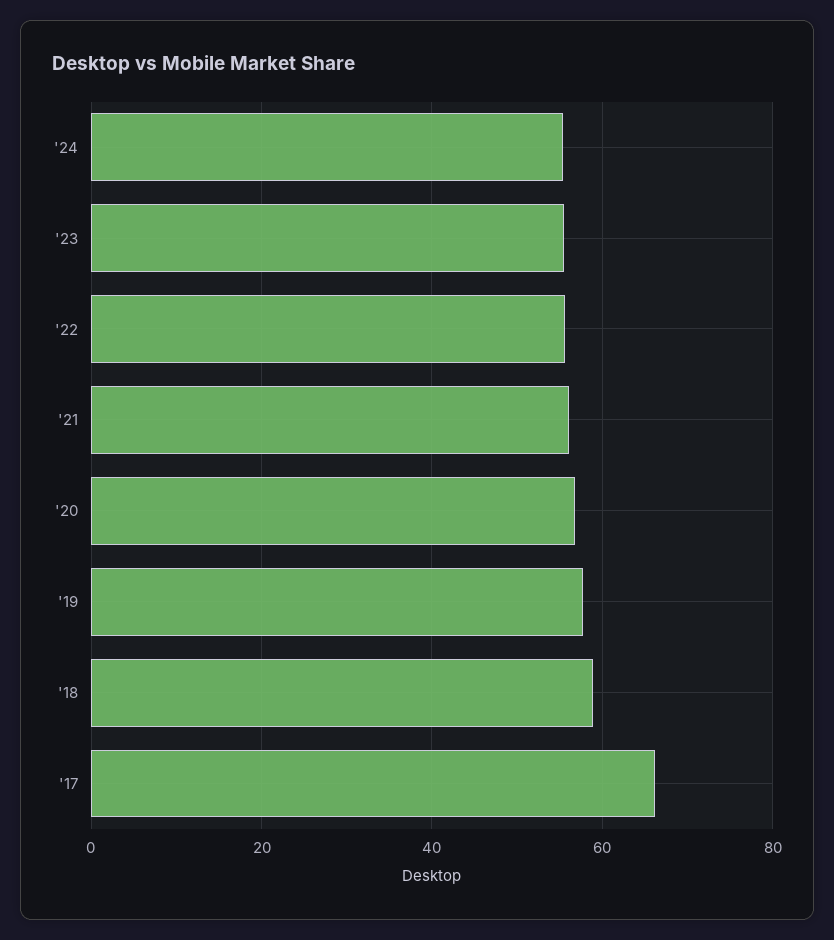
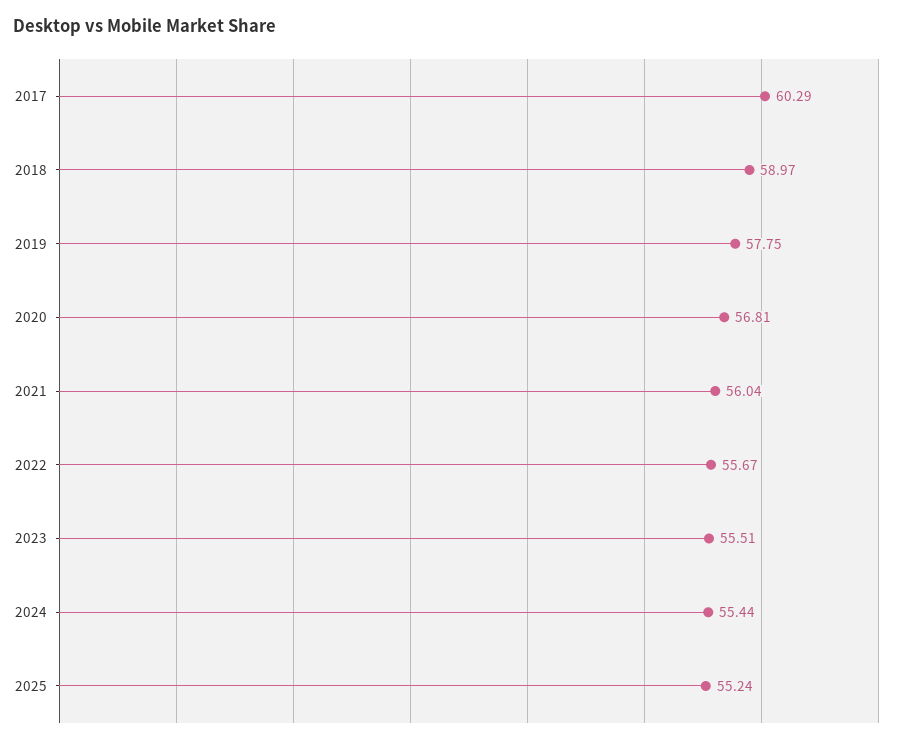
'17: 66 -> 60.29
2025: none -> 55.24

